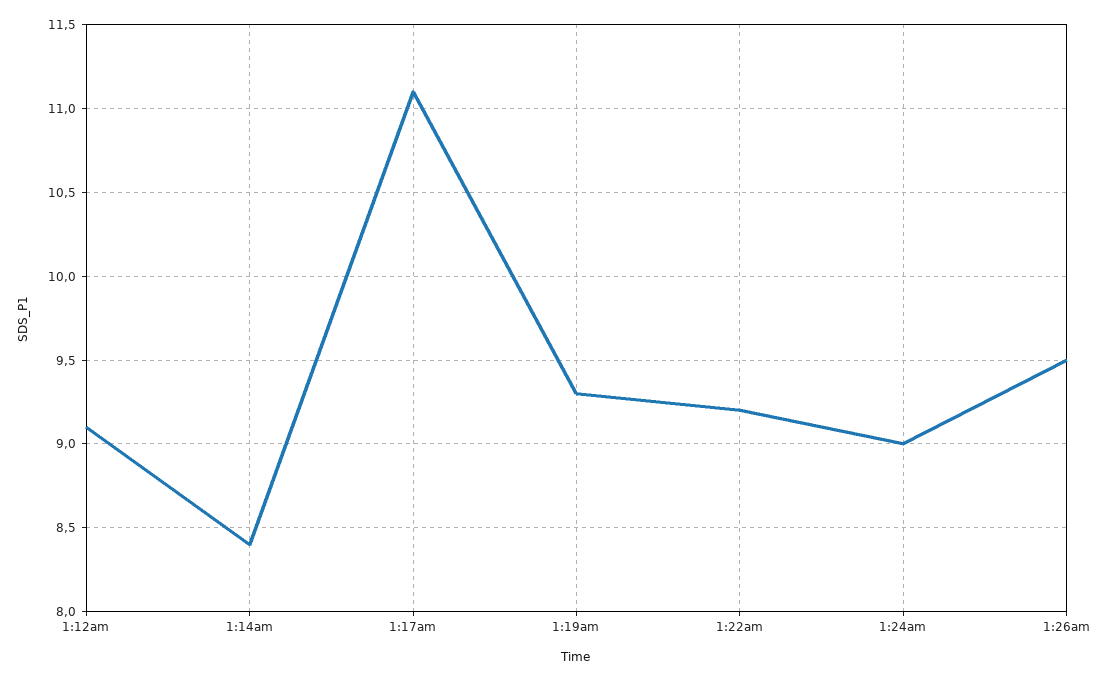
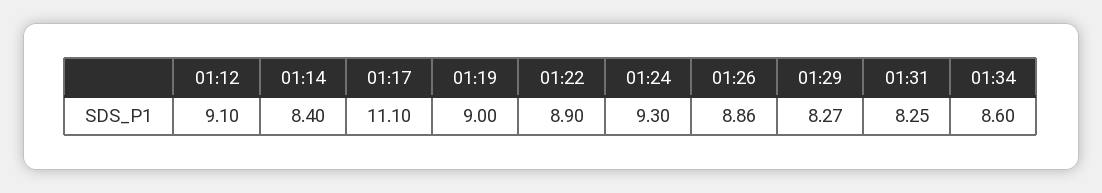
1:19am: 9.3 -> 9
1:22am: 9.2 -> 8.9
1:24am: 9 -> 9.3
1:26am: 9.5 -> 8.86
01:29: none -> 8.27
01:31: none -> 8.25
01:34: none -> 8.6

